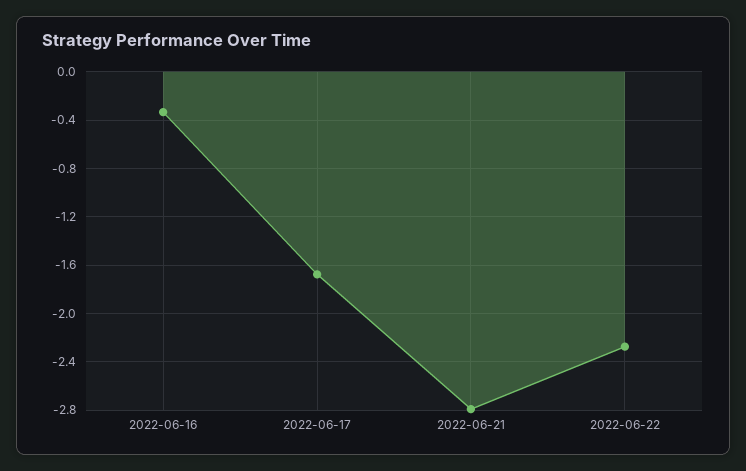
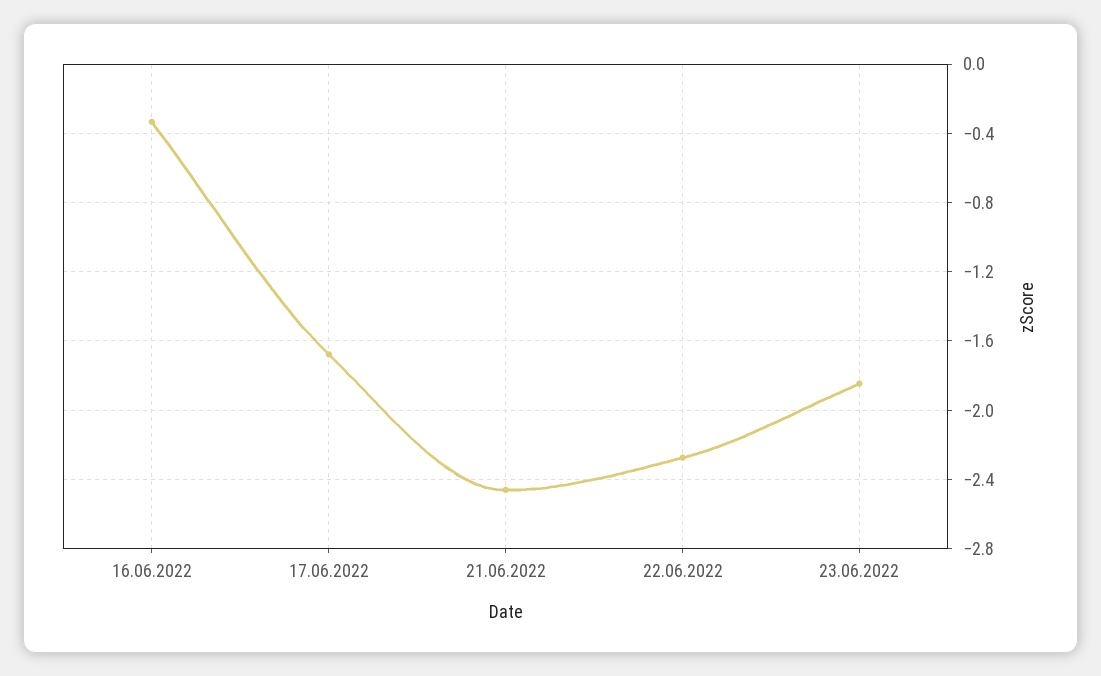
2022-06-21: -2.8 -> -2.45
23.06.2022: none -> -1.85

